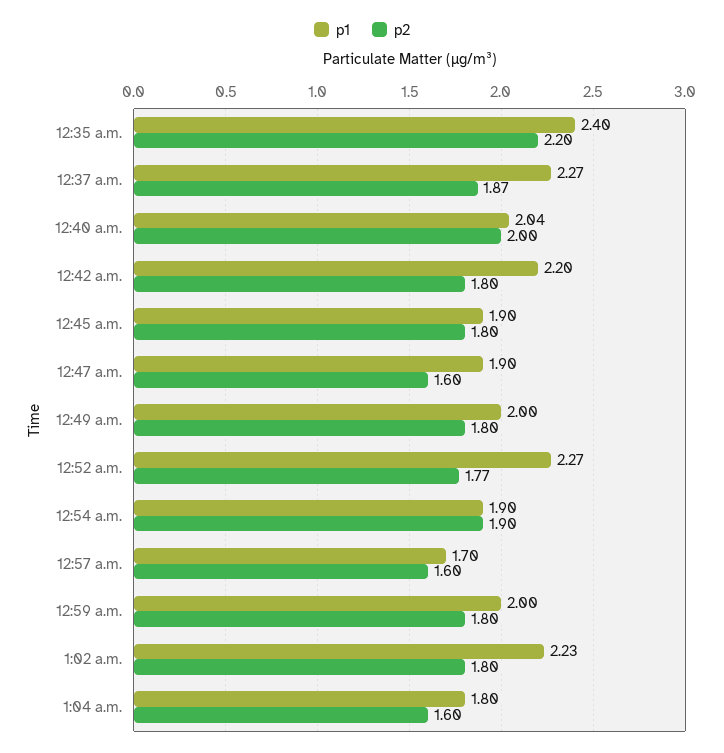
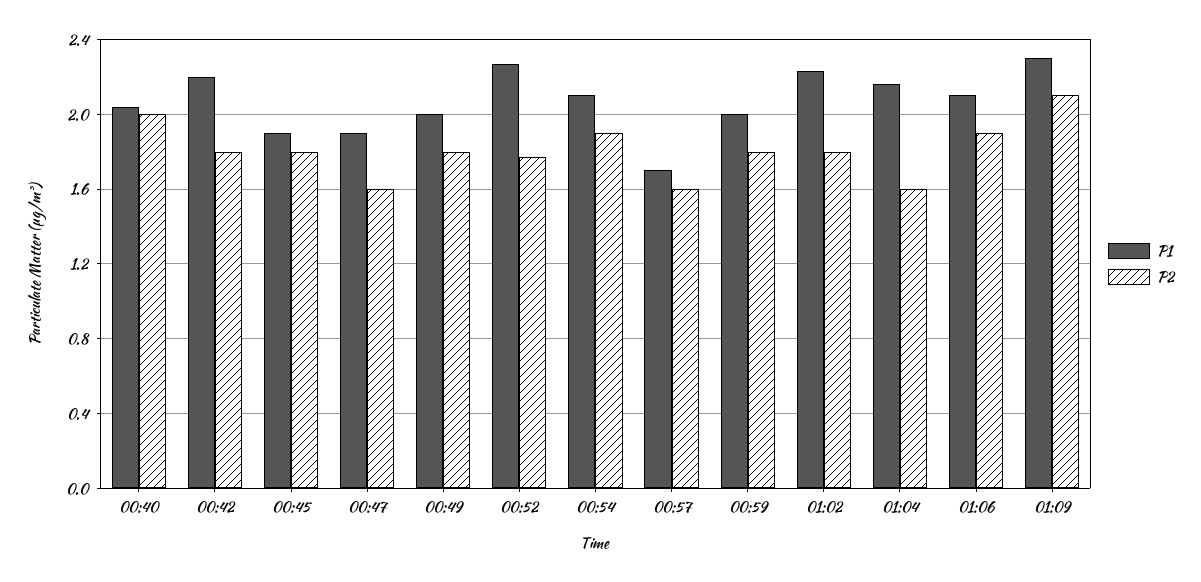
p1, 12:35 a.m.: 2.4 -> none
p2, 12:35 a.m.: 2.2 -> none
p1, 12:37 a.m.: 2.27 -> none
p2, 12:37 a.m.: 1.87 -> none
p1, 12:54 a.m.: 1.9 -> 2.1
p1, 1:04 a.m.: 1.8 -> 2.15
p1, 01:06: none -> 2.1
p2, 01:06: none -> 1.9
p1, 01:09: none -> 2.3
p2, 01:09: none -> 2.1

